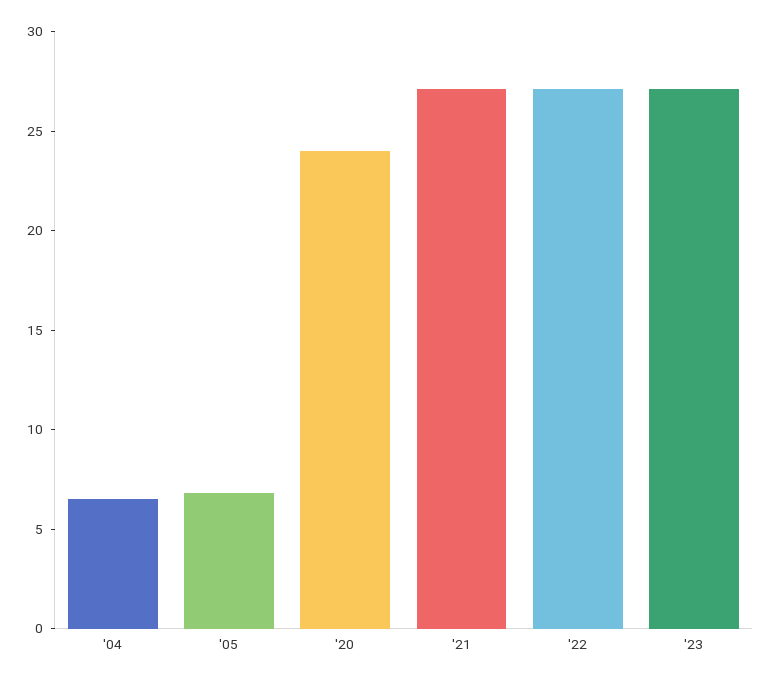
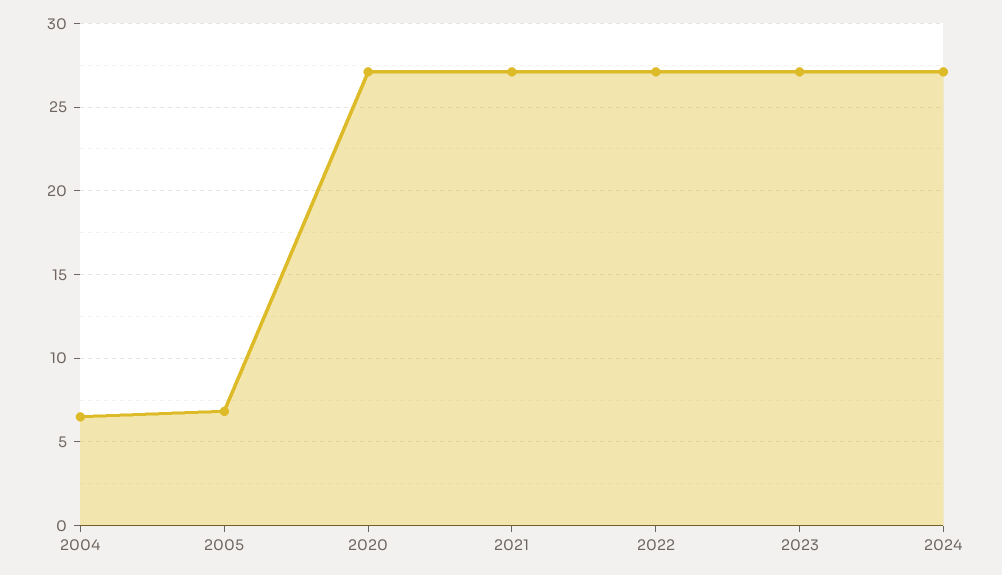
'20: 24 -> 27
2024: none -> 27

